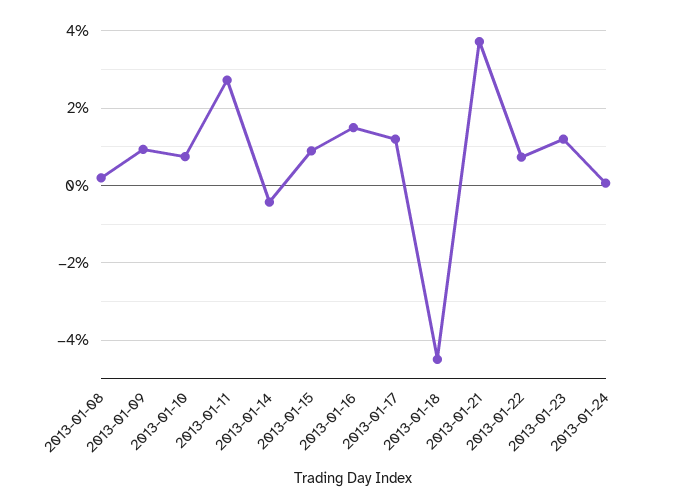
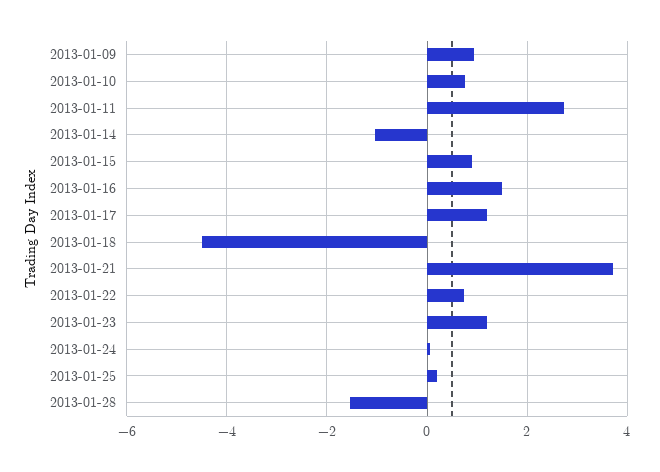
2013-01-08: 0.2 -> none
2013-01-14: -0.4 -> -1
2013-01-25: none -> 0.2
2013-01-28: none -> -1.6

